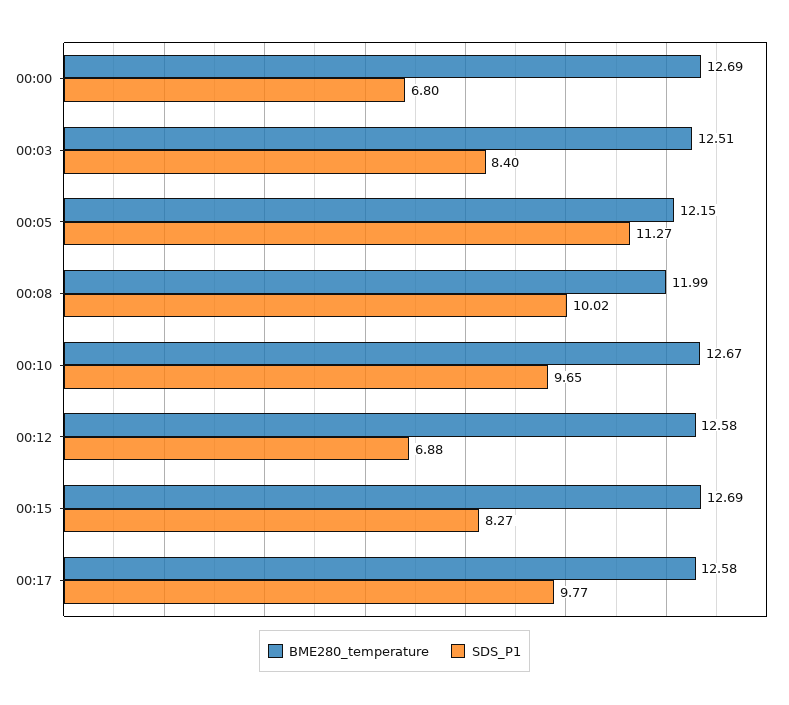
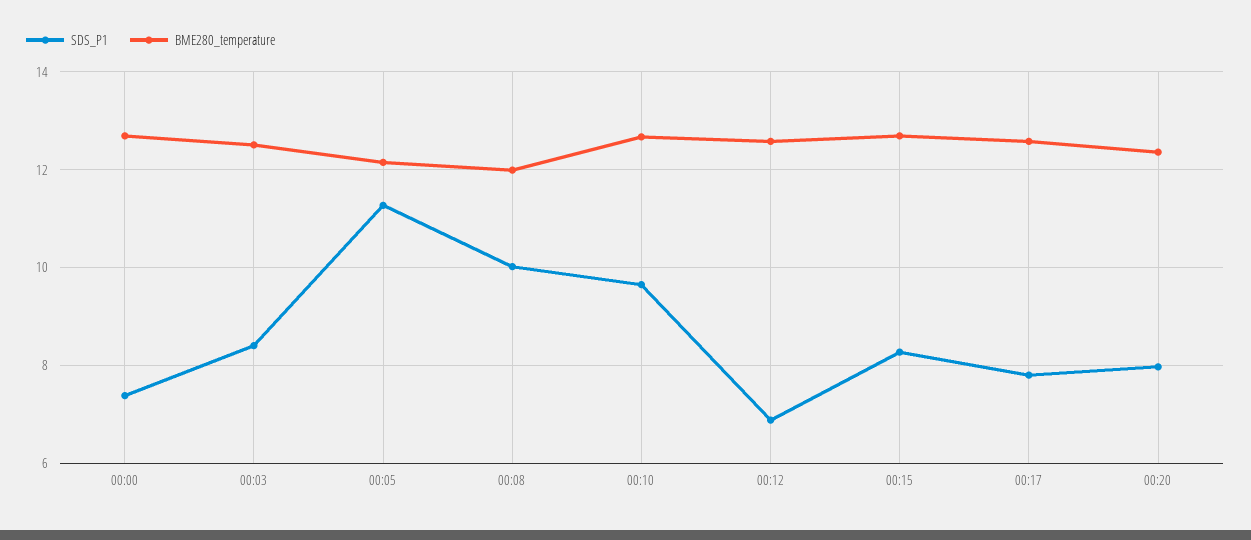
SDS_P1, 00:00: 6.8 -> 7.4
SDS_P1, 00:17: 9.77 -> 7.8
SDS_P1, 00:20: none -> 8
BME280_temperature, 00:20: none -> 12.4

